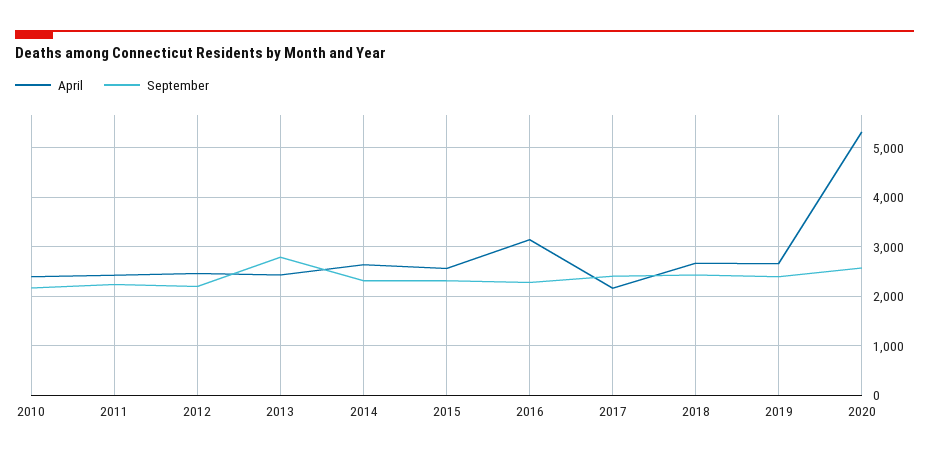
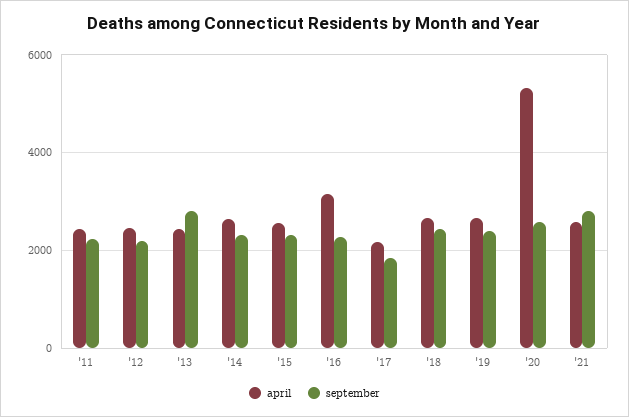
April, 2010: 2400 -> none
September, 2010: 2200 -> none
September, 2017: 2400 -> 1800
April, '21: none -> 2600
September, '21: none -> 2800

